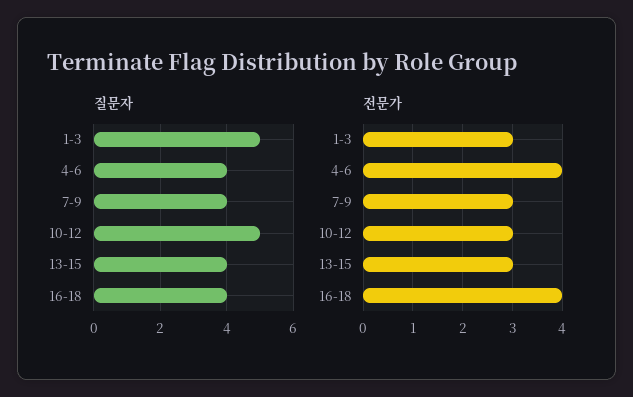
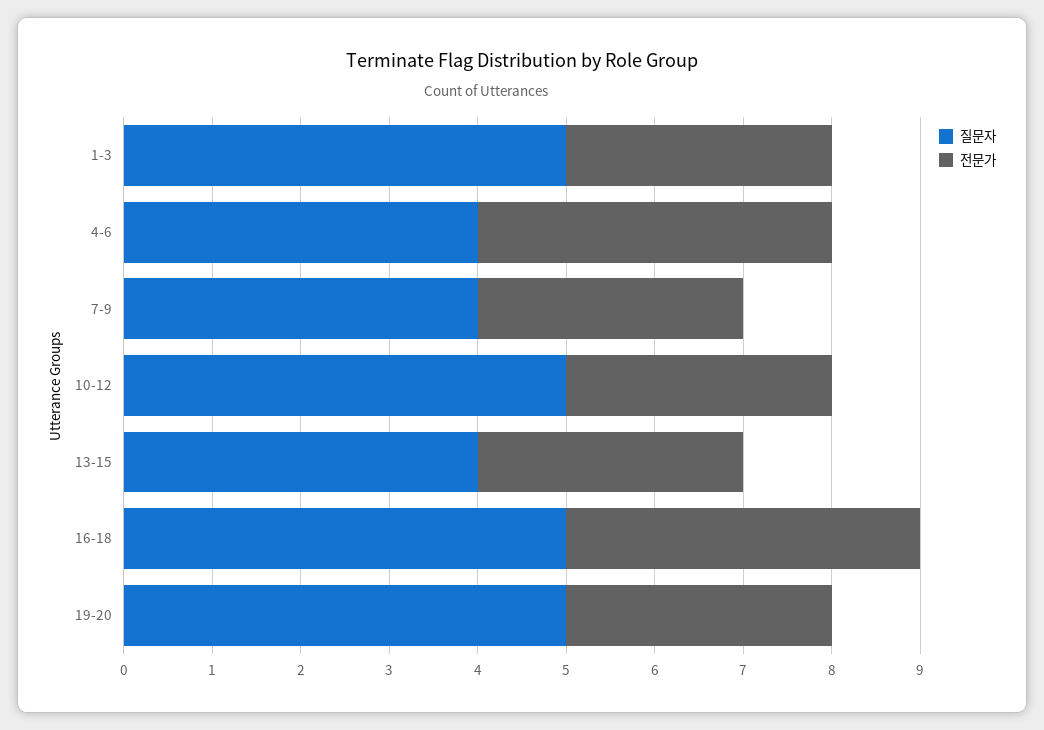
질문자, 16-18: 4 -> 5
질문자, 19-20: none -> 5
전문가, 19-20: none -> 3

